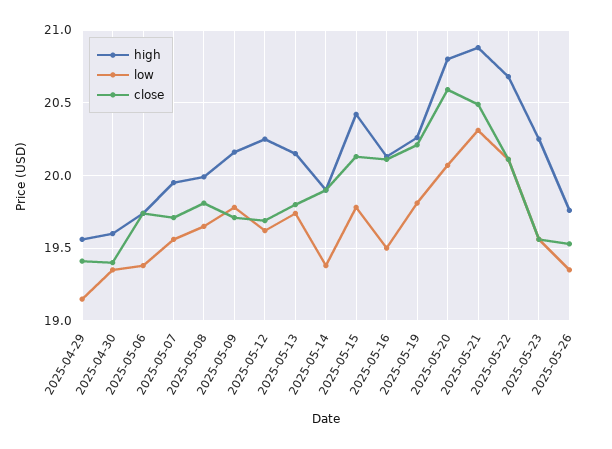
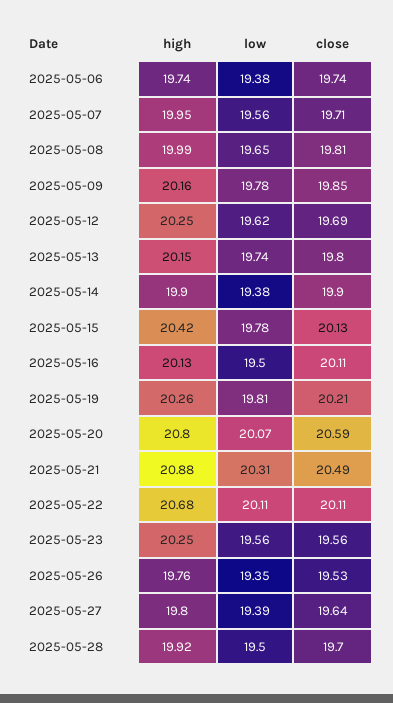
high, 2025-04-29: 19.55 -> none
low, 2025-04-29: 19.15 -> none
close, 2025-04-29: 19.4 -> none
high, 2025-04-30: 19.6 -> none
low, 2025-04-30: 19.35 -> none
close, 2025-04-30: 19.4 -> none
close, 2025-05-09: 19.7 -> 19.85
high, 2025-05-27: none -> 19.8
low, 2025-05-27: none -> 19.39
close, 2025-05-27: none -> 19.64
high, 2025-05-28: none -> 19.92
low, 2025-05-28: none -> 19.5
close, 2025-05-28: none -> 19.7

